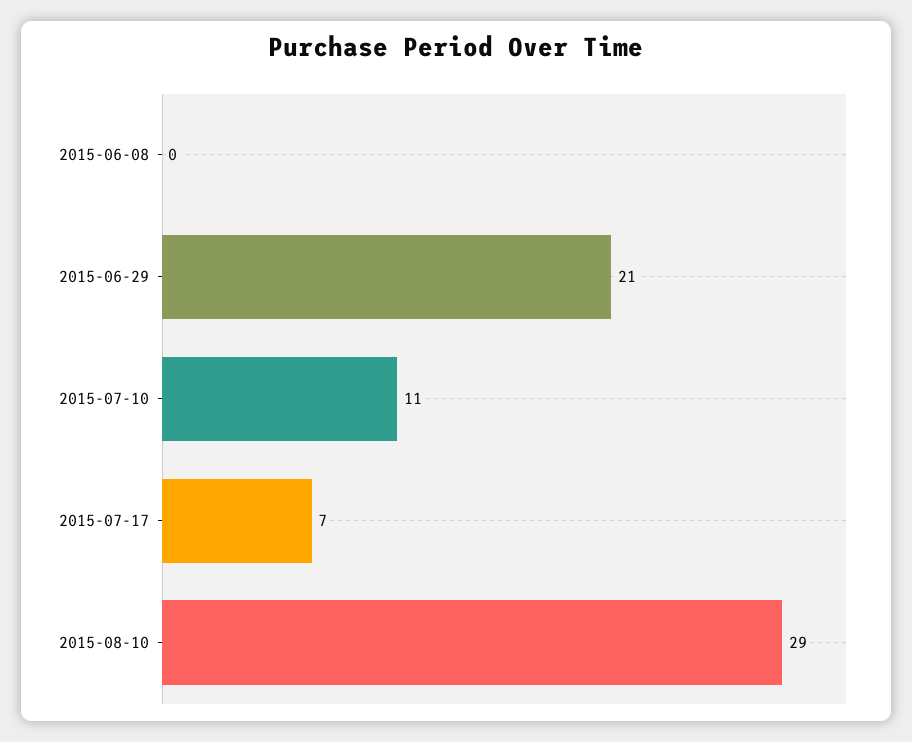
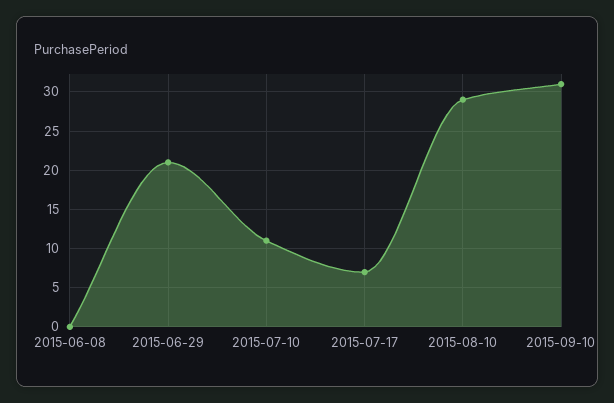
2015-09-10: none -> 31

